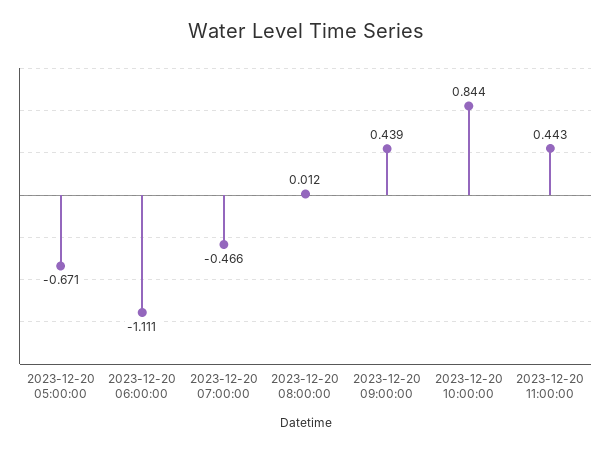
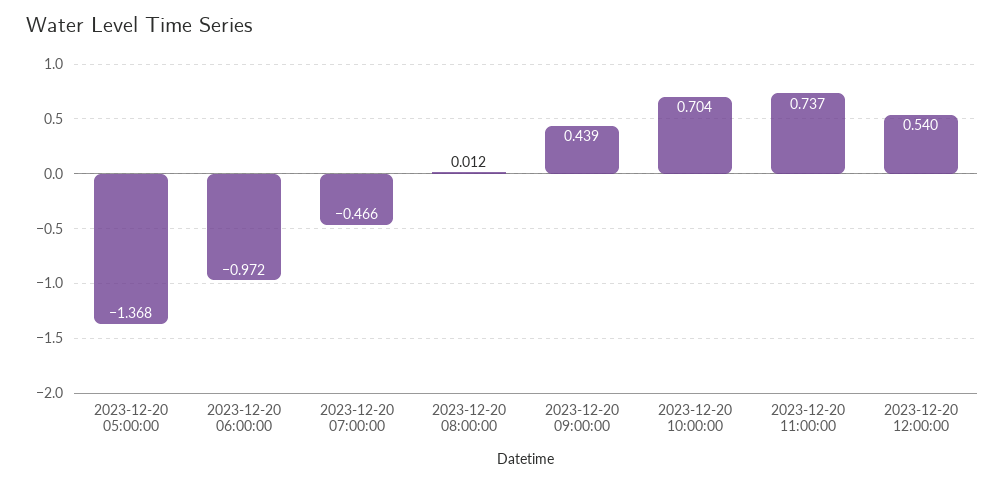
2023-12-20 05:00:00: -0.671 -> -1.368
2023-12-20 06:00:00: -1.111 -> -0.972
2023-12-20 10:00:00: 0.844 -> 0.704
2023-12-20 11:00:00: 0.443 -> 0.737
2023-12-20 12:00:00: none -> 0.54

